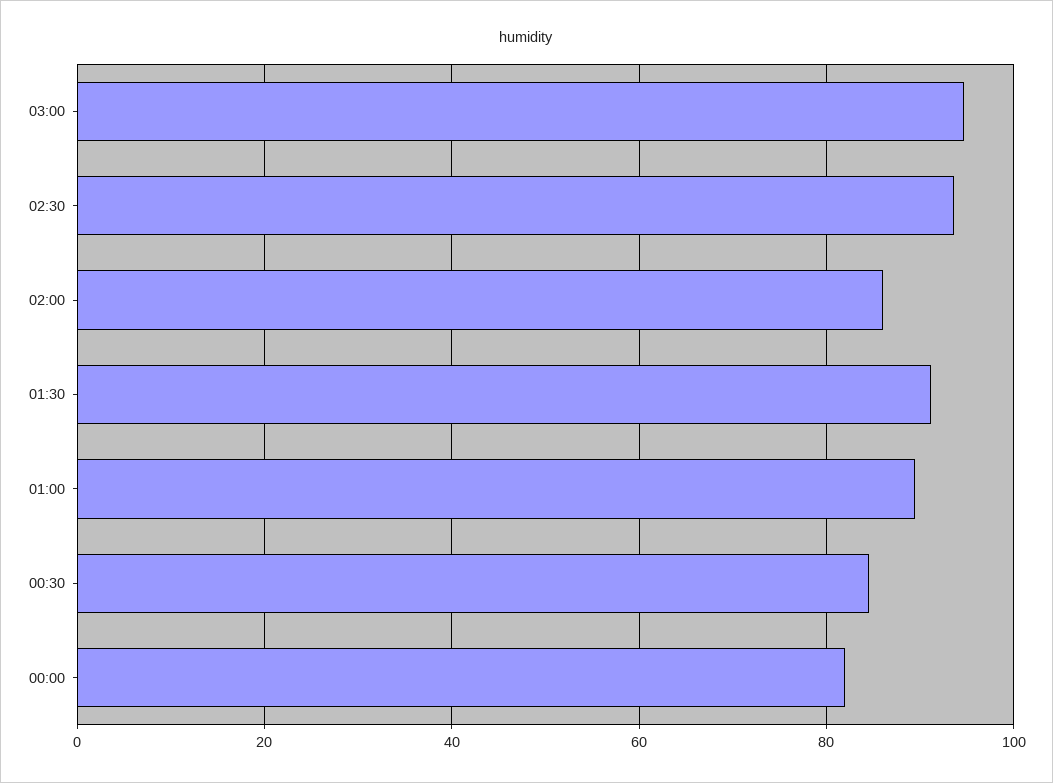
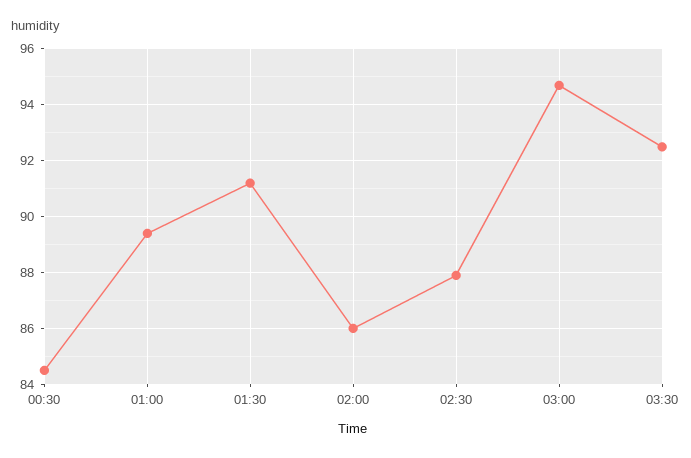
02:30: 94 -> 88
00:00: 82 -> none
03:30: none -> 92.5

